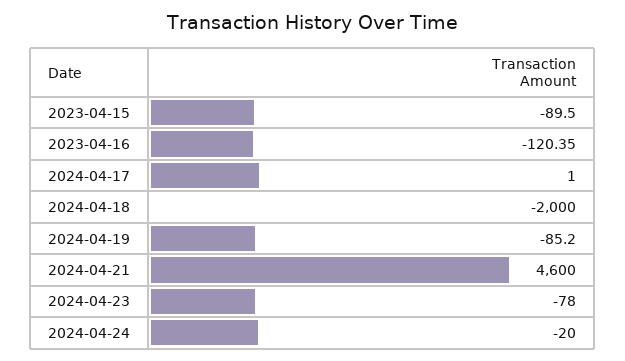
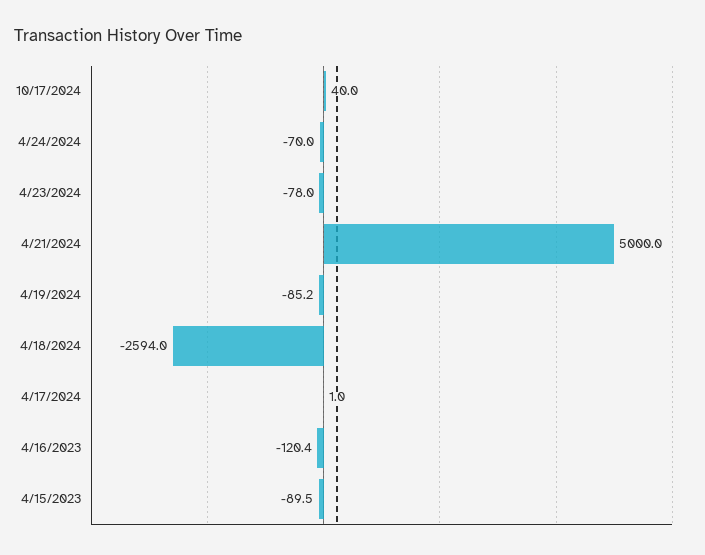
2024-04-18: -2000 -> -2594
2024-04-21: 4600 -> 5000
2024-04-24: -20 -> -70
10/17/2024: none -> 40

